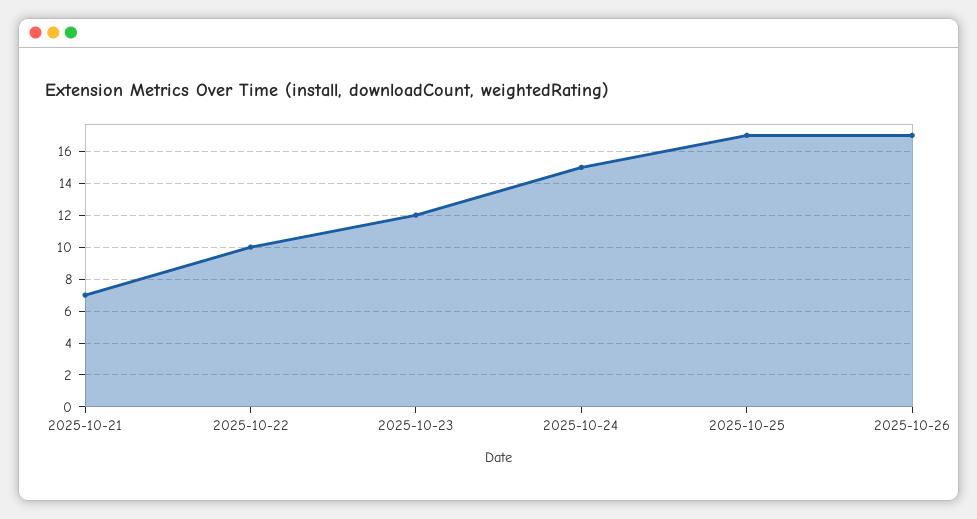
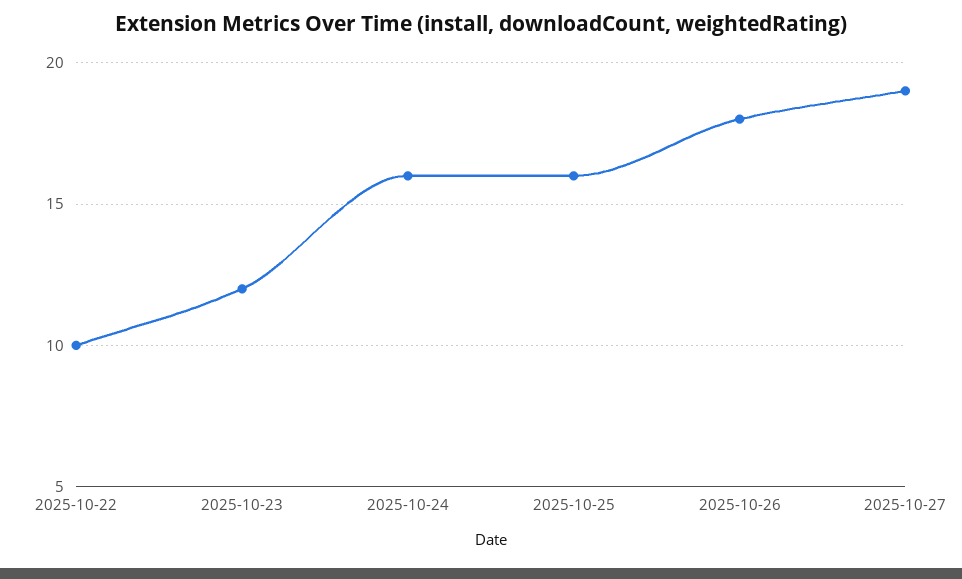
2025-10-21: 7 -> none
2025-10-24: 15 -> 16
2025-10-25: 17 -> 16
2025-10-26: 17 -> 18
2025-10-27: none -> 19

